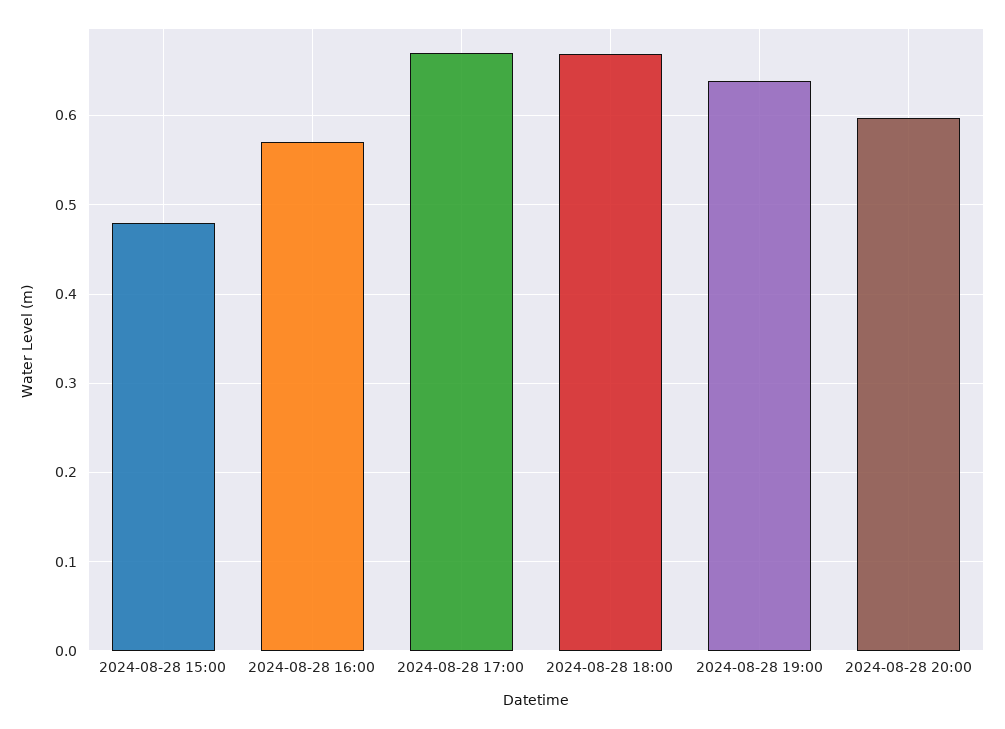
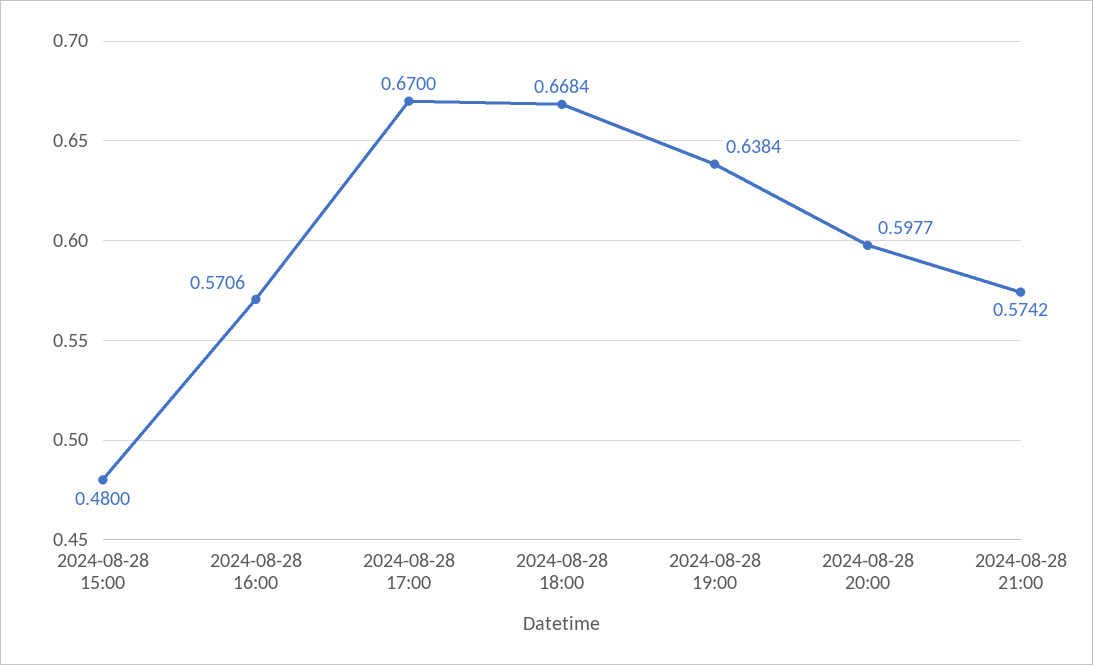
2024-08-28 21:00: none -> 0.5742

